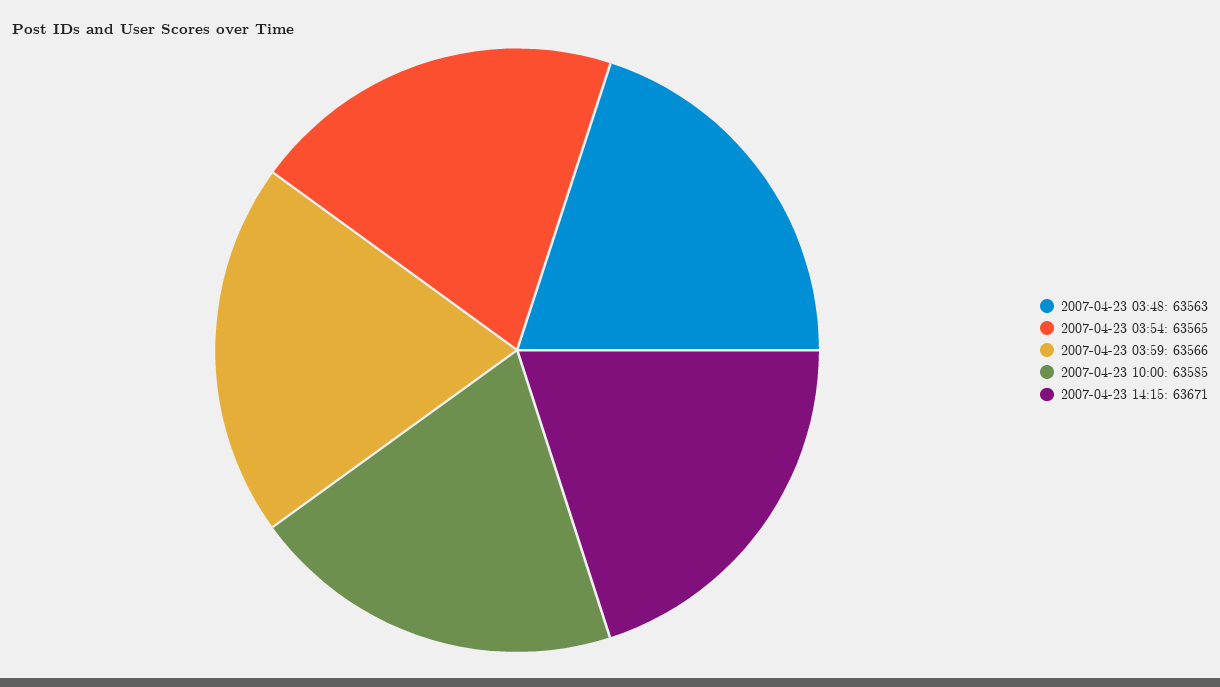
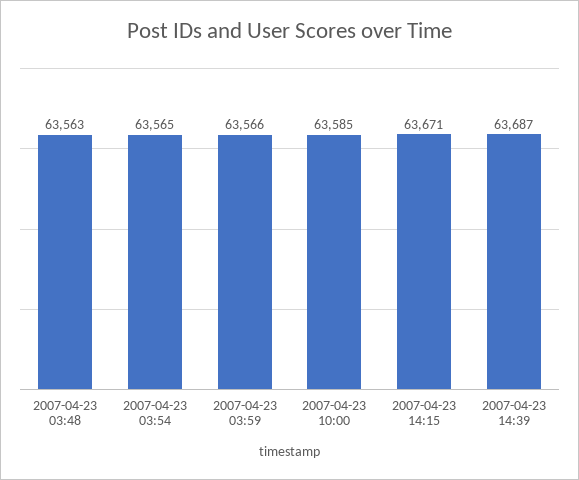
2007-04-23 14:39: none -> 63687

